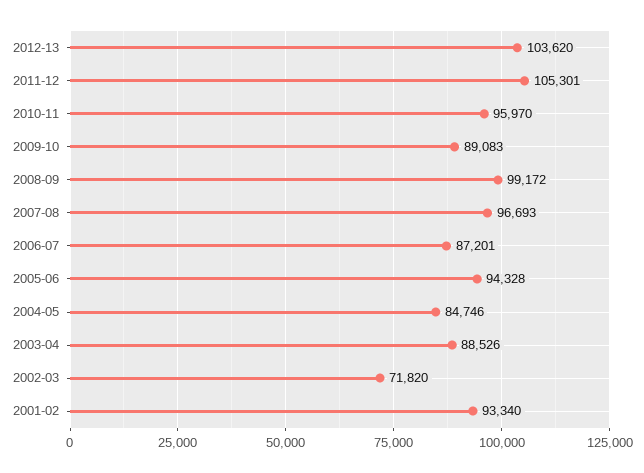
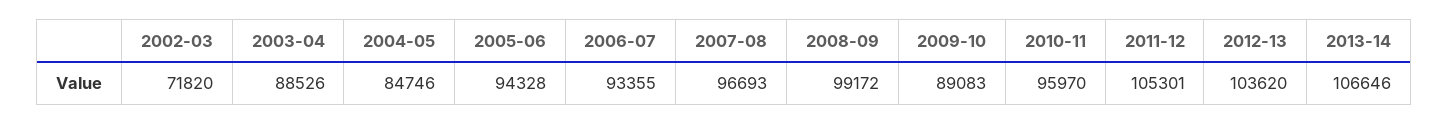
2006-07: 87201 -> 93355
2001-02: 93340 -> none
2013-14: none -> 106646

